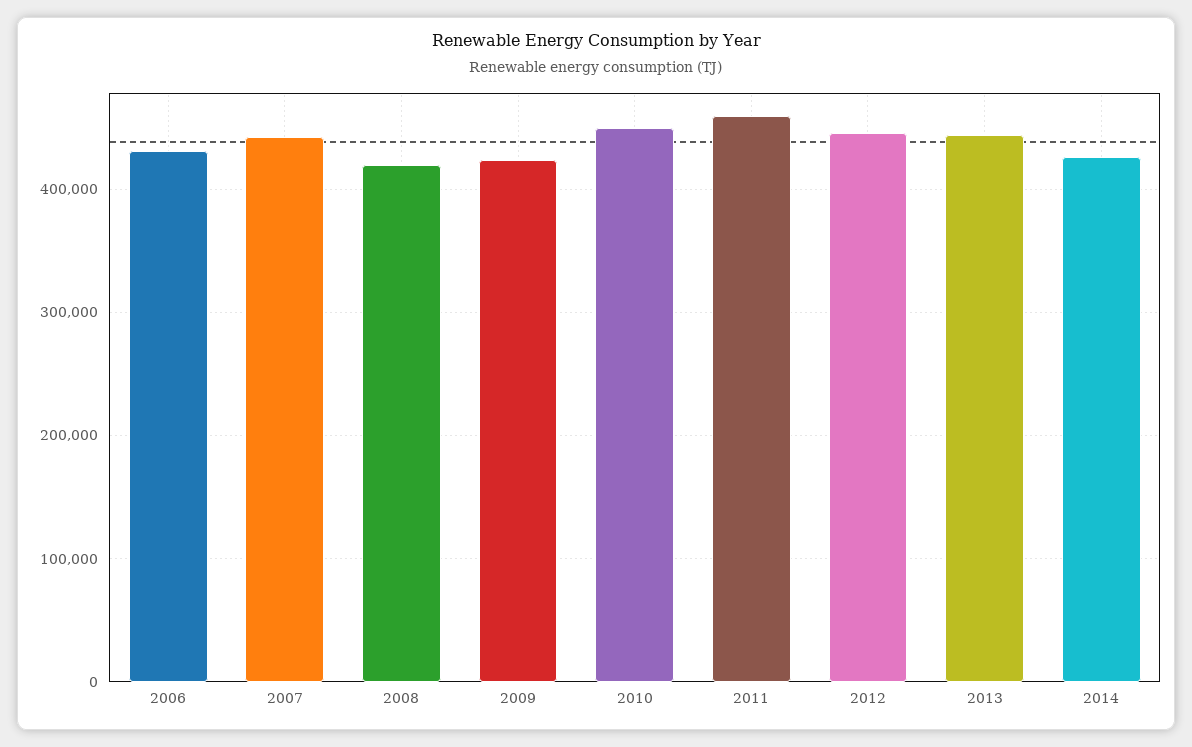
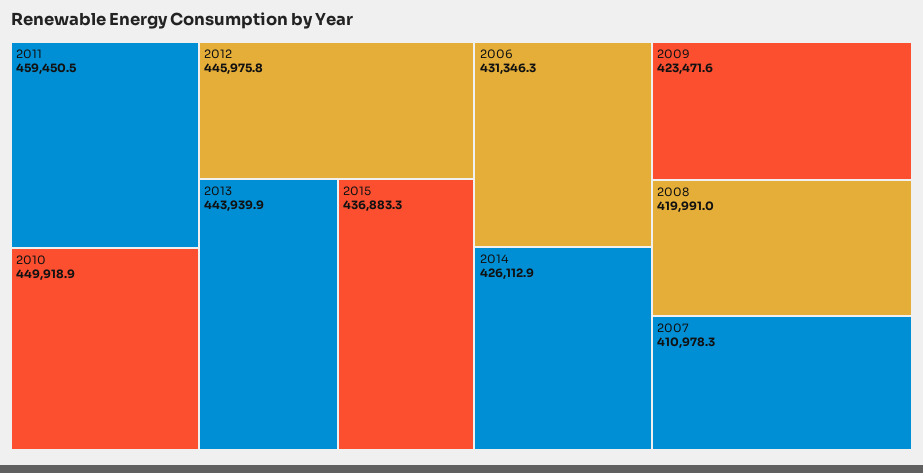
2007: 440000 -> 410978.3
2015: none -> 436883.3

